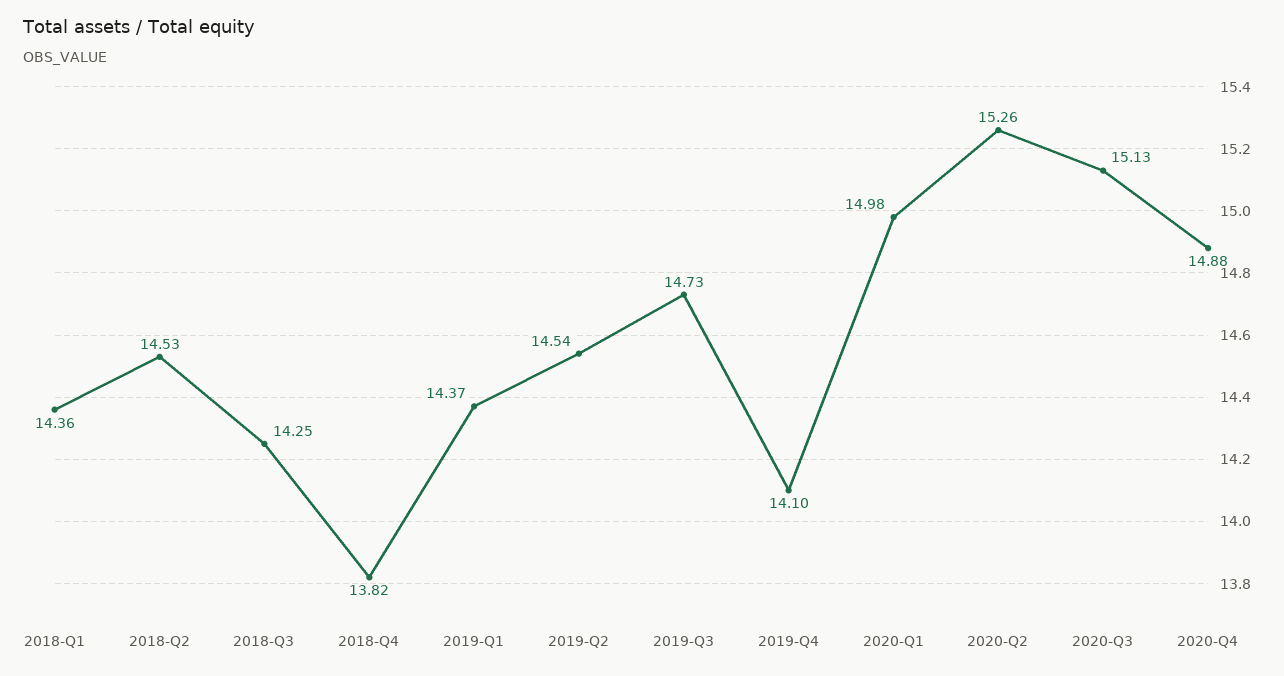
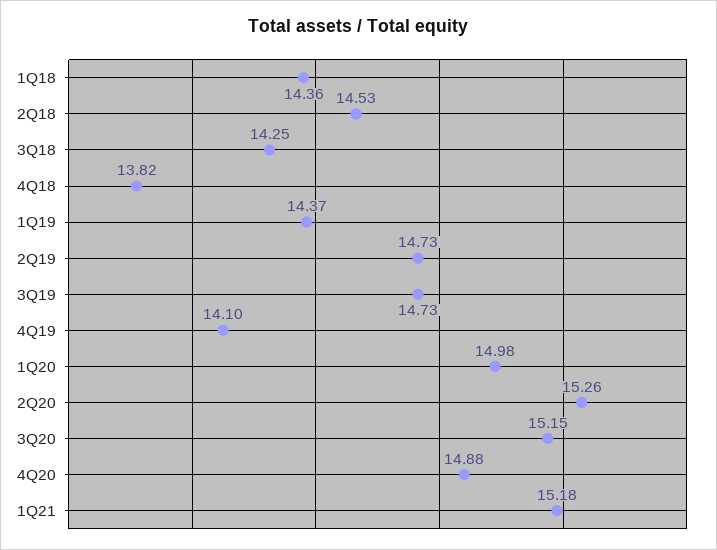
2019-Q2: 14.54 -> 14.73
2020-Q3: 15.13 -> 15.15
1Q21: none -> 15.18

